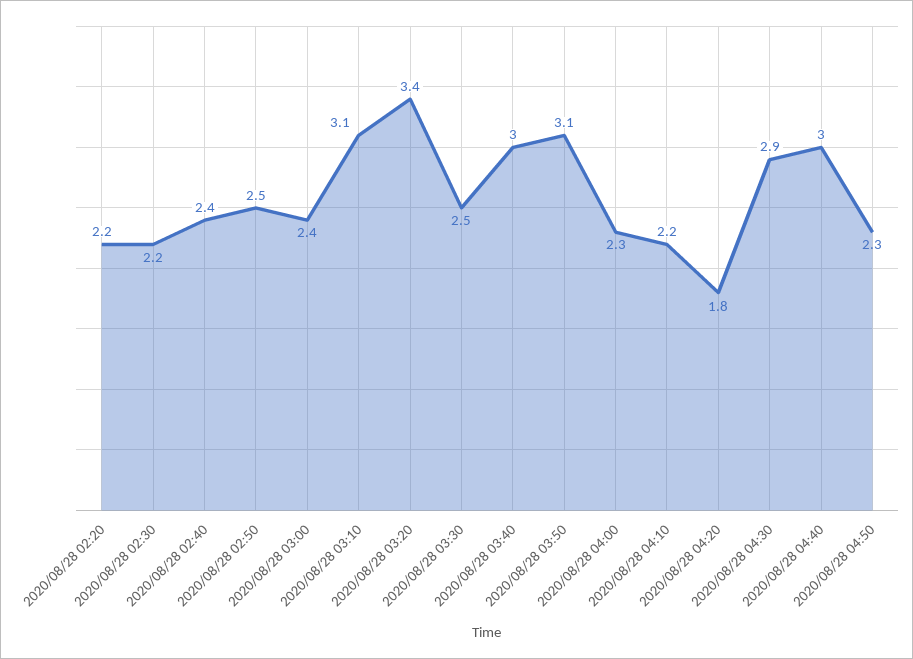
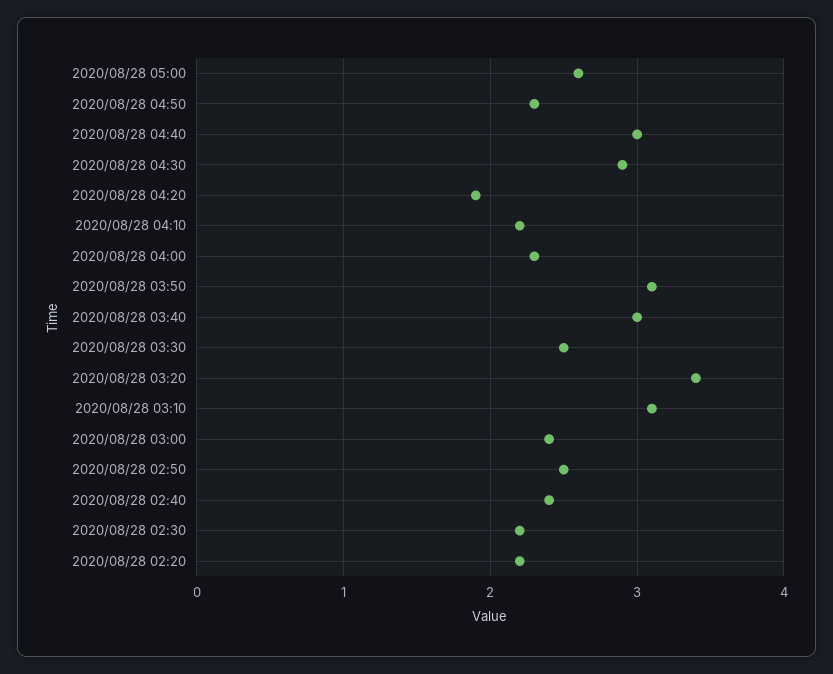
2020/08/28 04:20: 1.8 -> 1.9
2020/08/28 05:00: none -> 2.6

